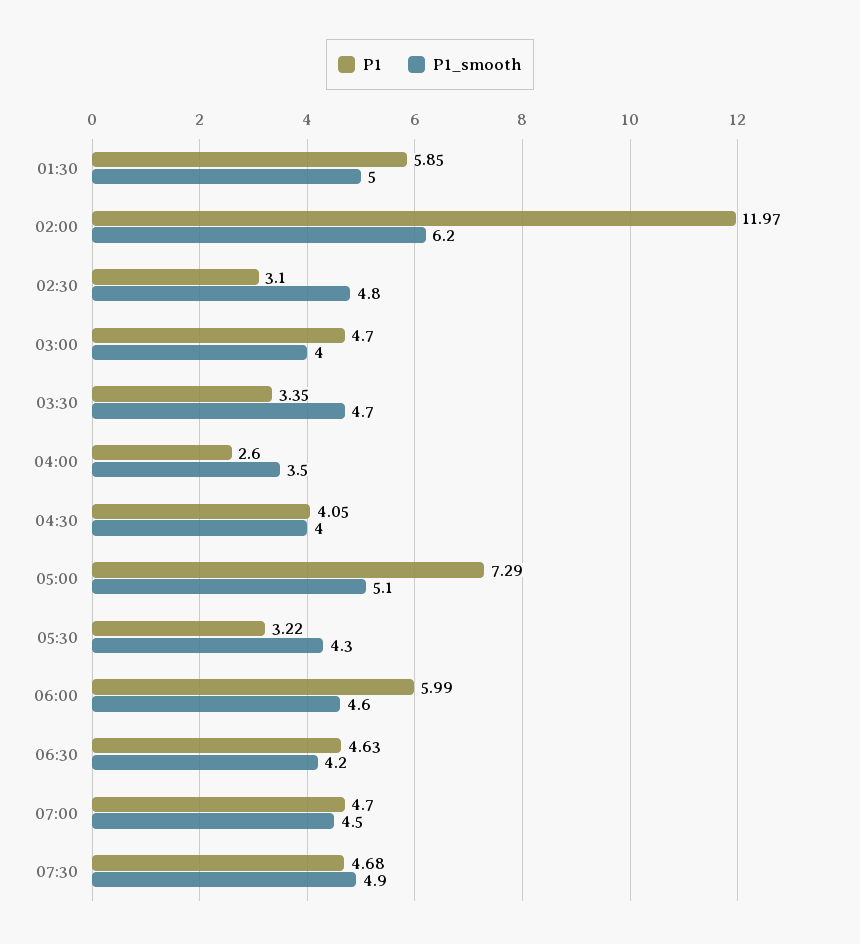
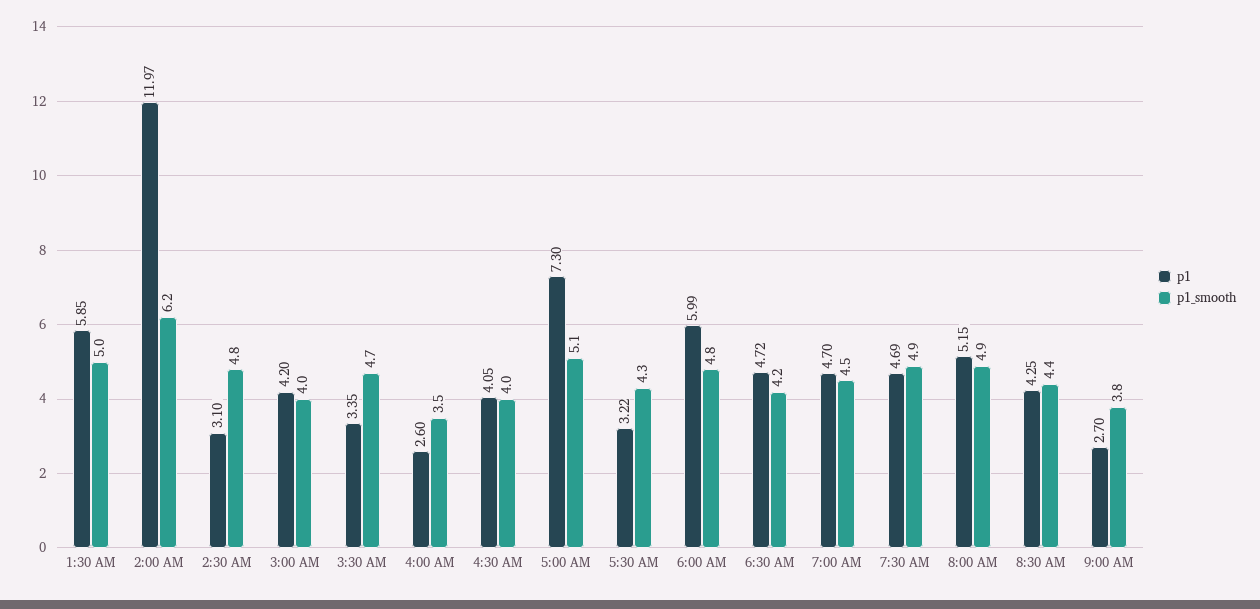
P1, 03:00: 4.7 -> 4.2
P1, 05:00: 7.29 -> 7.3
P1_smooth, 06:00: 4.6 -> 4.8
P1, 06:30: 4.63 -> 4.72
P1, 07:30: 4.68 -> 4.69
P1, 8:00 AM: none -> 5.15
P1_smooth, 8:00 AM: none -> 4.9
P1, 8:30 AM: none -> 4.25
P1_smooth, 8:30 AM: none -> 4.4
P1, 9:00 AM: none -> 2.7
P1_smooth, 9:00 AM: none -> 3.8

